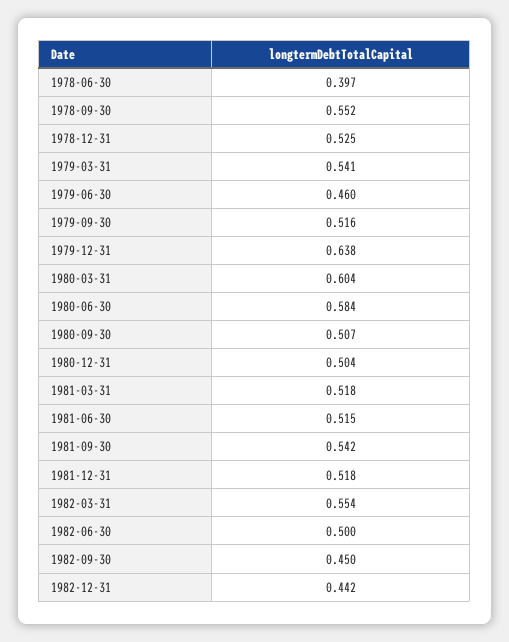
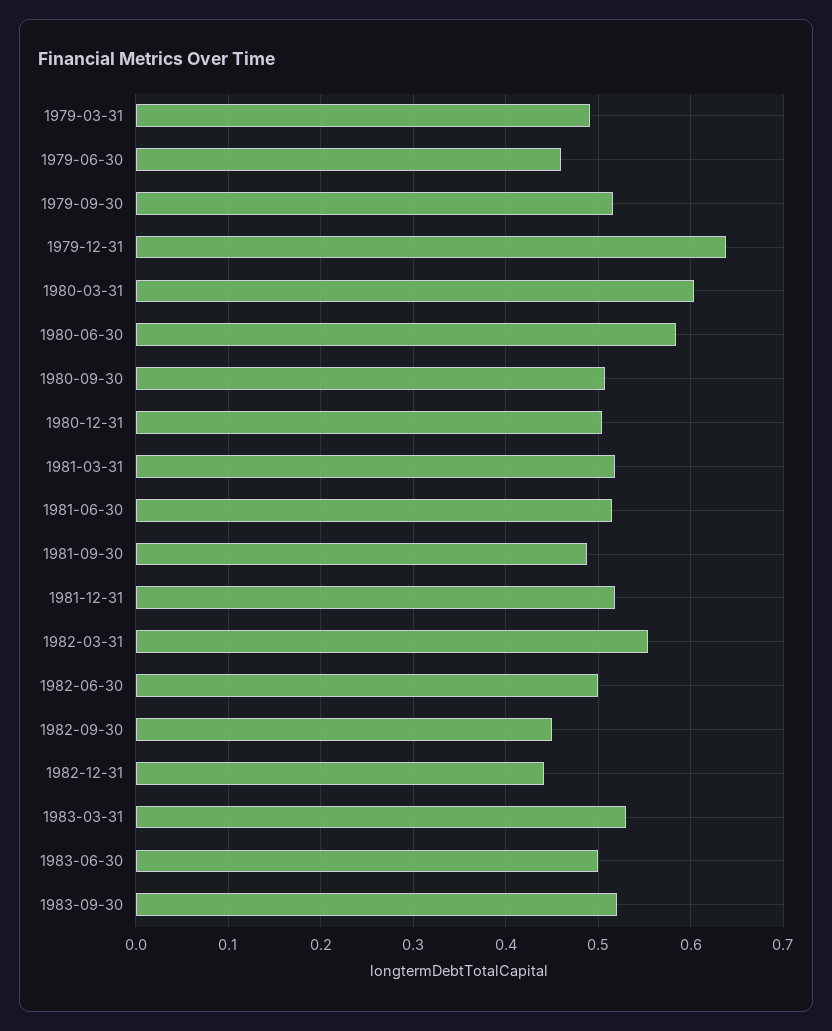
1978-06-30: 0.397 -> none
1978-09-30: 0.552 -> none
1978-12-31: 0.525 -> none
1979-03-31: 0.541 -> 0.49
1981-09-30: 0.542 -> 0.49
1983-03-31: none -> 0.53
1983-06-30: none -> 0.5
1983-09-30: none -> 0.52

